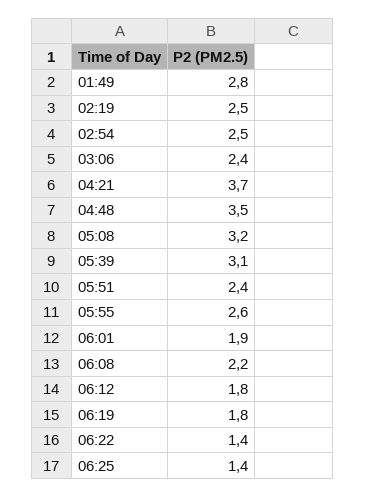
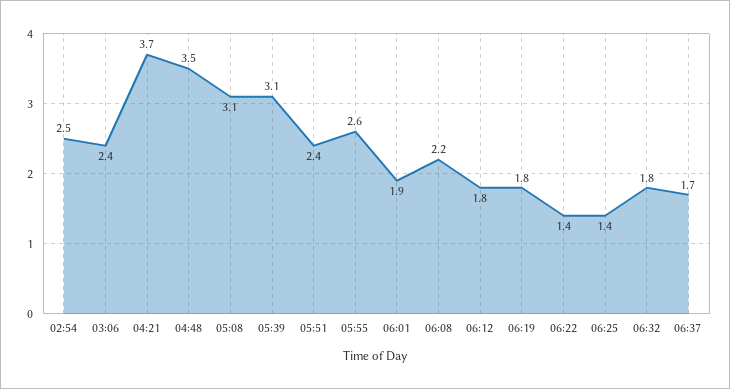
01:49: 2.8 -> none
02:19: 2.5 -> none
05:08: 3.2 -> 3.1
06:32: none -> 1.8
06:37: none -> 1.7

